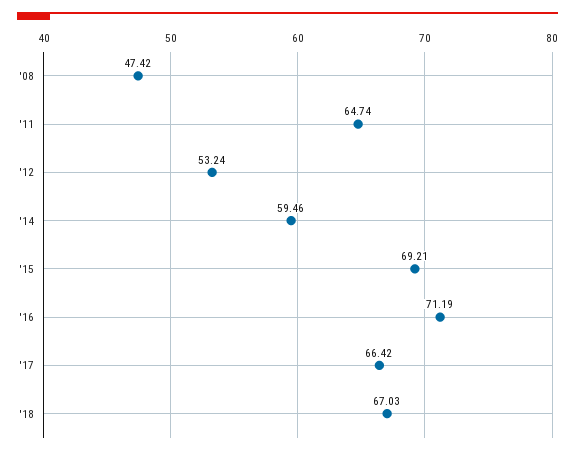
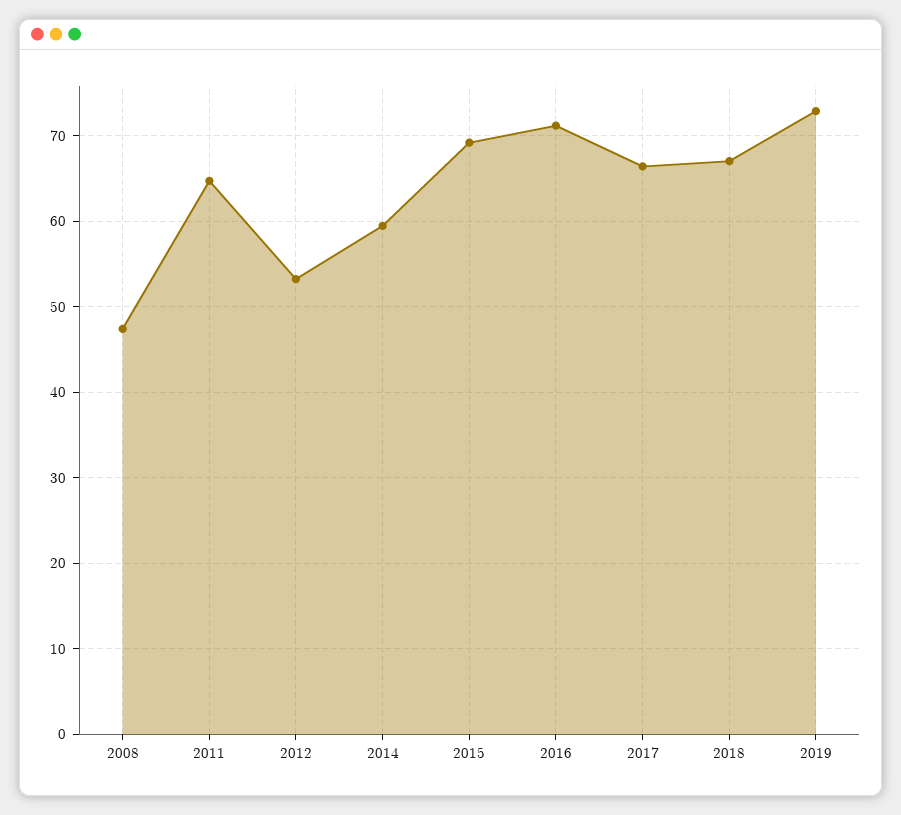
2019: none -> 73

